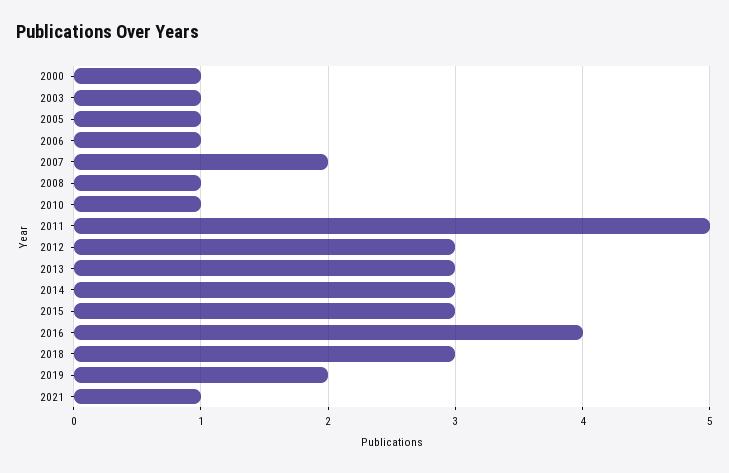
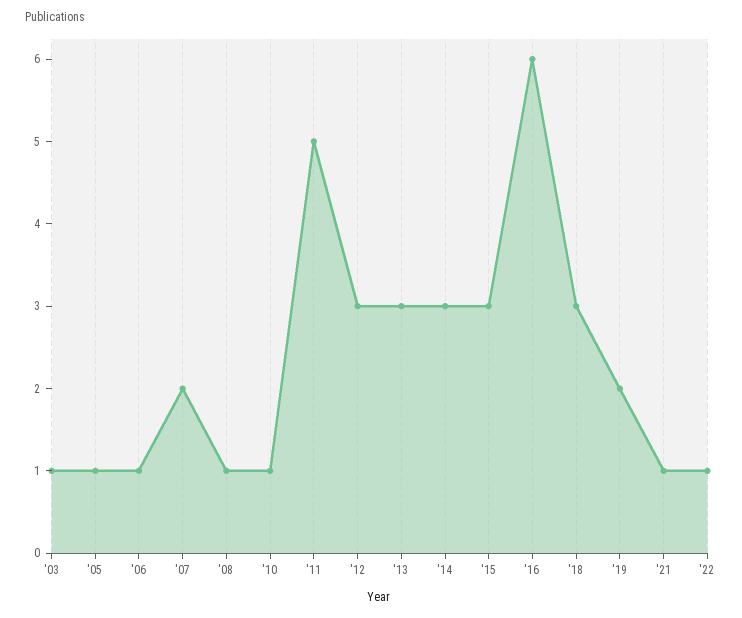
2000: 1 -> none
2016: 4 -> 6
'22: none -> 1

